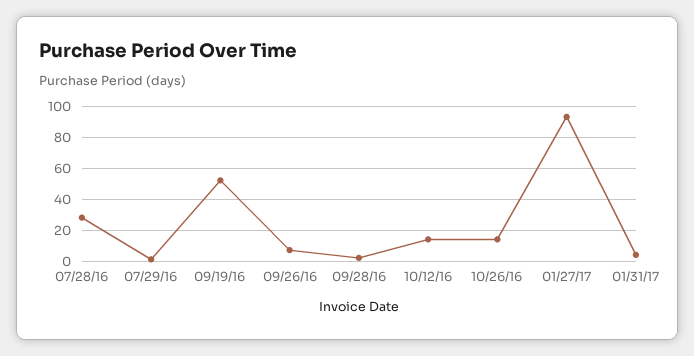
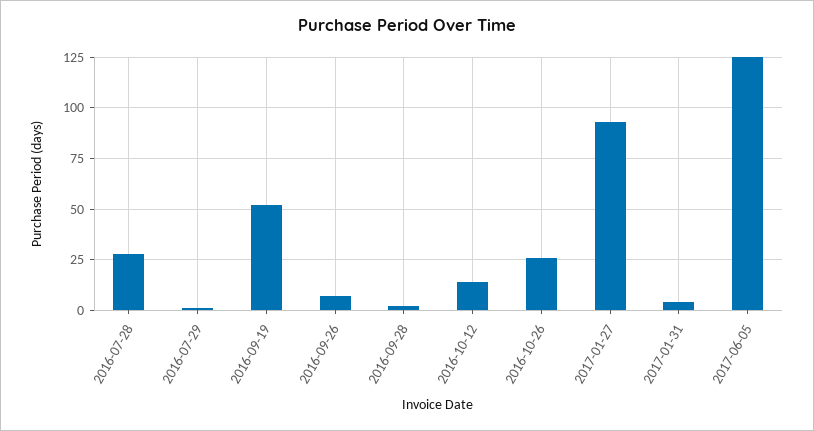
10/26/16: 15 -> 25
2017-06-05: none -> 125

